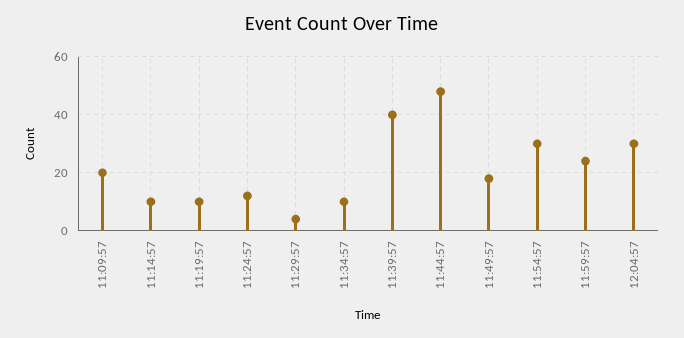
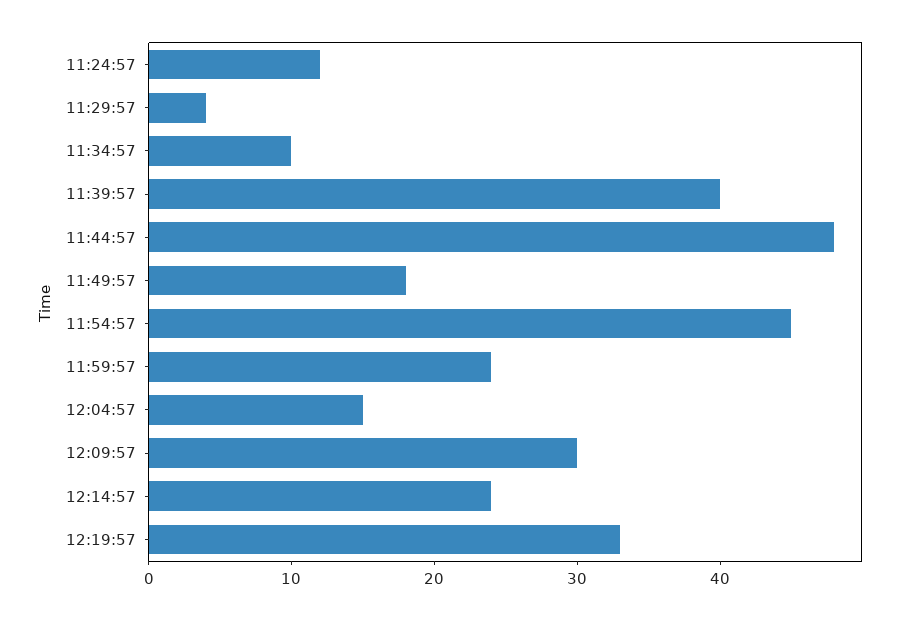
11:09:57: 20 -> none
11:14:57: 10 -> none
11:19:57: 10 -> none
11:54:57: 30 -> 45
12:04:57: 30 -> 15
12:09:57: none -> 30
12:14:57: none -> 24
12:19:57: none -> 33

